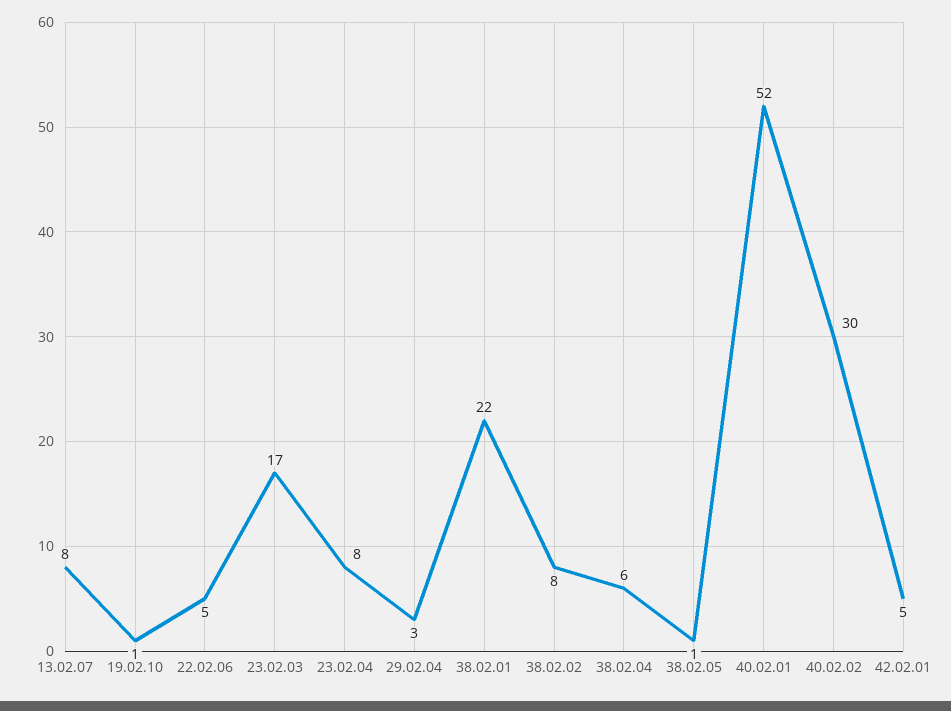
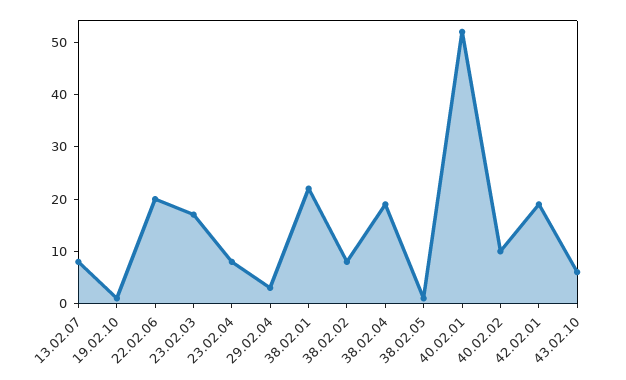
22.02.06: 5 -> 20
38.02.04: 6 -> 20
40.02.02: 30 -> 10
42.02.01: 5 -> 20
43.02.10: none -> 5

